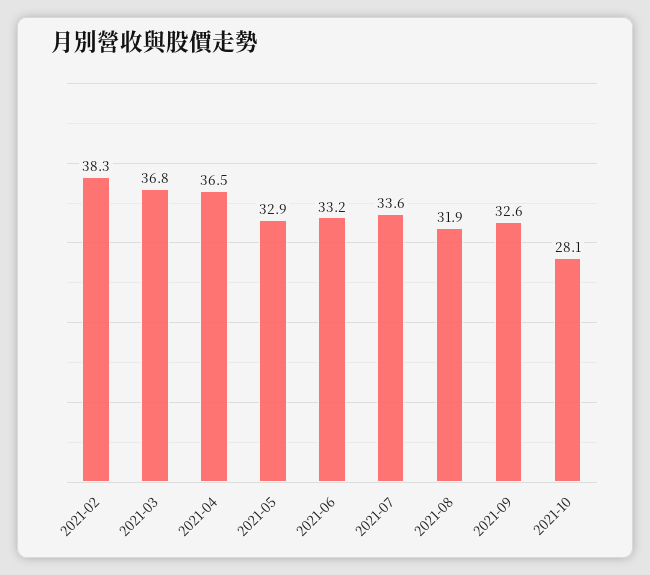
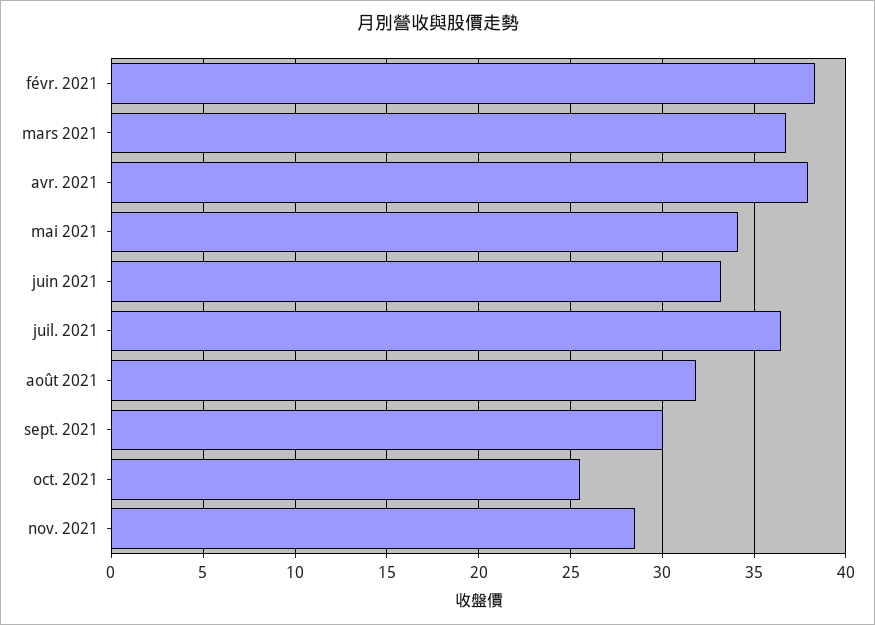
2021-04: 36.5 -> 38
2021-05: 32.9 -> 34
2021-07: 33.6 -> 36.5
2021-09: 32.6 -> 30
2021-10: 28.1 -> 25.5
nov. 2021: none -> 28.5

